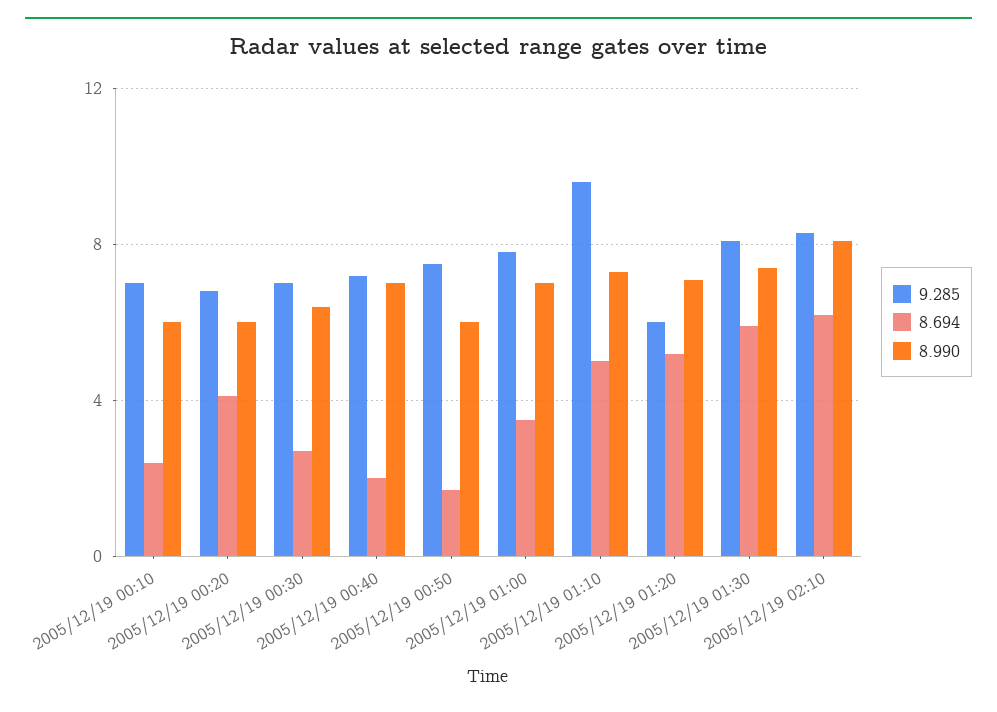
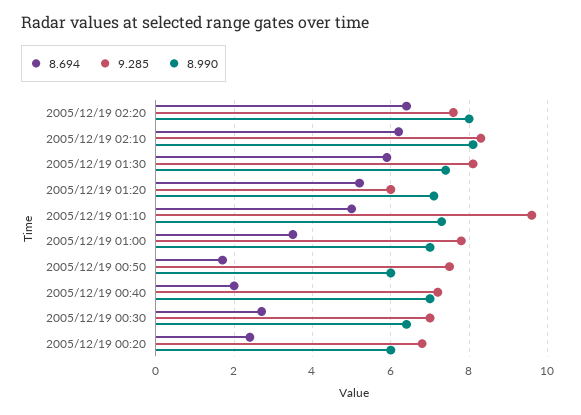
9.285, 2005/12/19 00:10: 7 -> none
8.694, 2005/12/19 00:10: 2.5 -> none
8.990, 2005/12/19 00:10: 6 -> none
8.694, 2005/12/19 00:20: 4 -> 2.5
8.694, 2005/12/19 02:20: none -> 6.5
9.285, 2005/12/19 02:20: none -> 7.5
8.990, 2005/12/19 02:20: none -> 8

